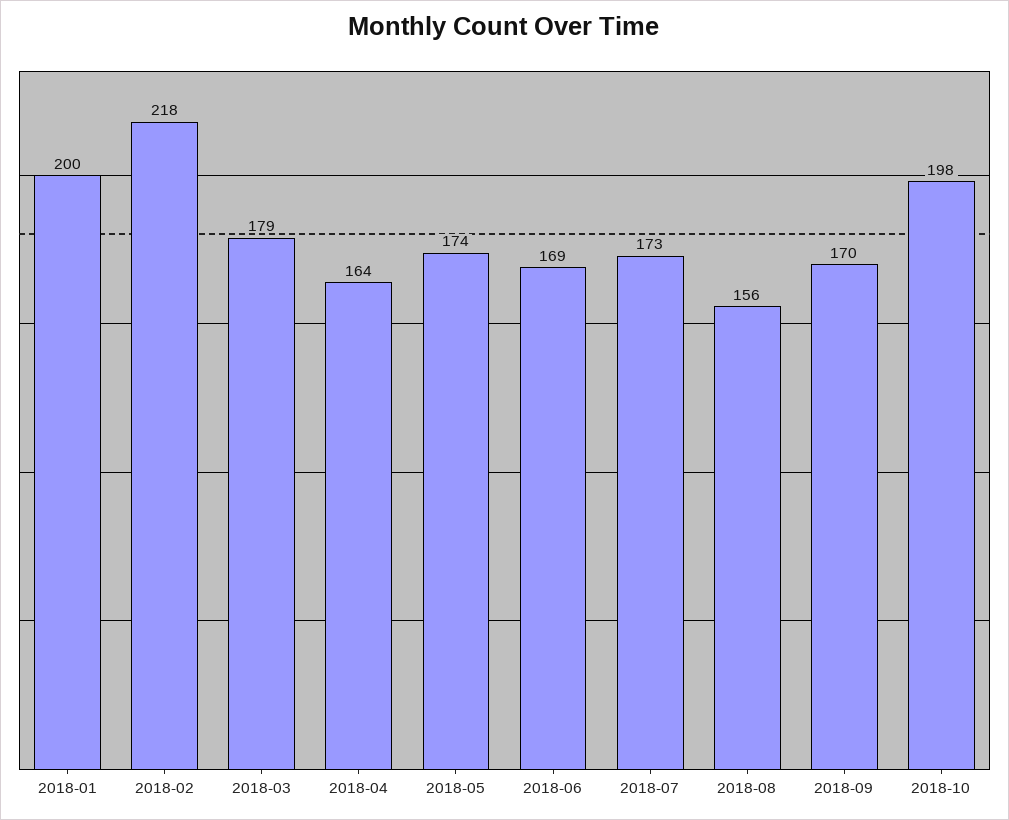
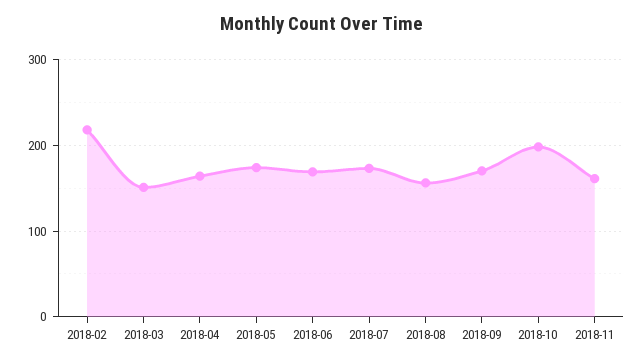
2018-01: 200 -> none
2018-03: 179 -> 150
2018-11: none -> 160

